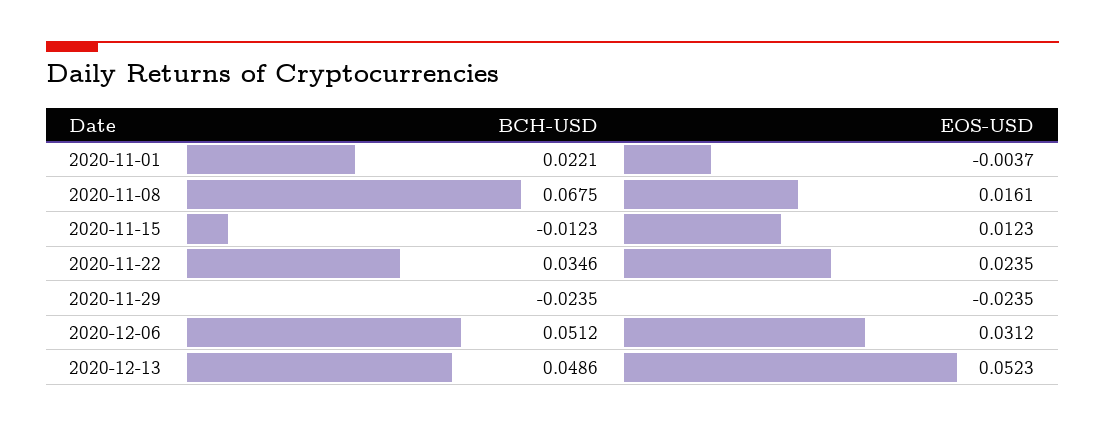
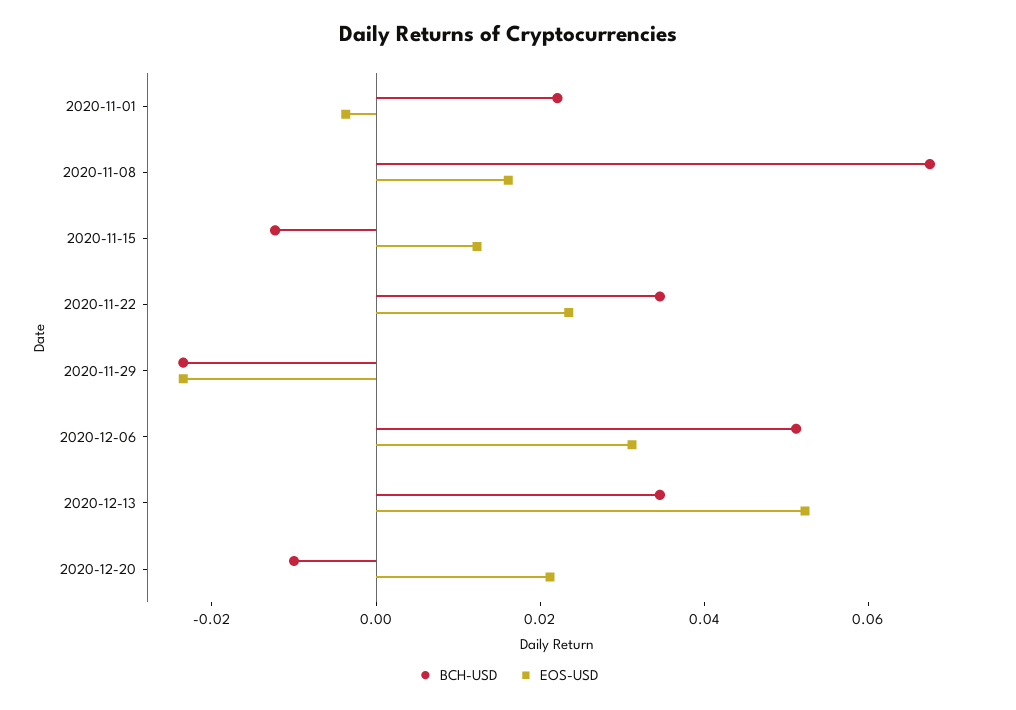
BCH-USD, 2020-12-13: 0.0486 -> 0.035
BCH-USD, 2020-12-20: none -> -0.01
EOS-USD, 2020-12-20: none -> 0.02

